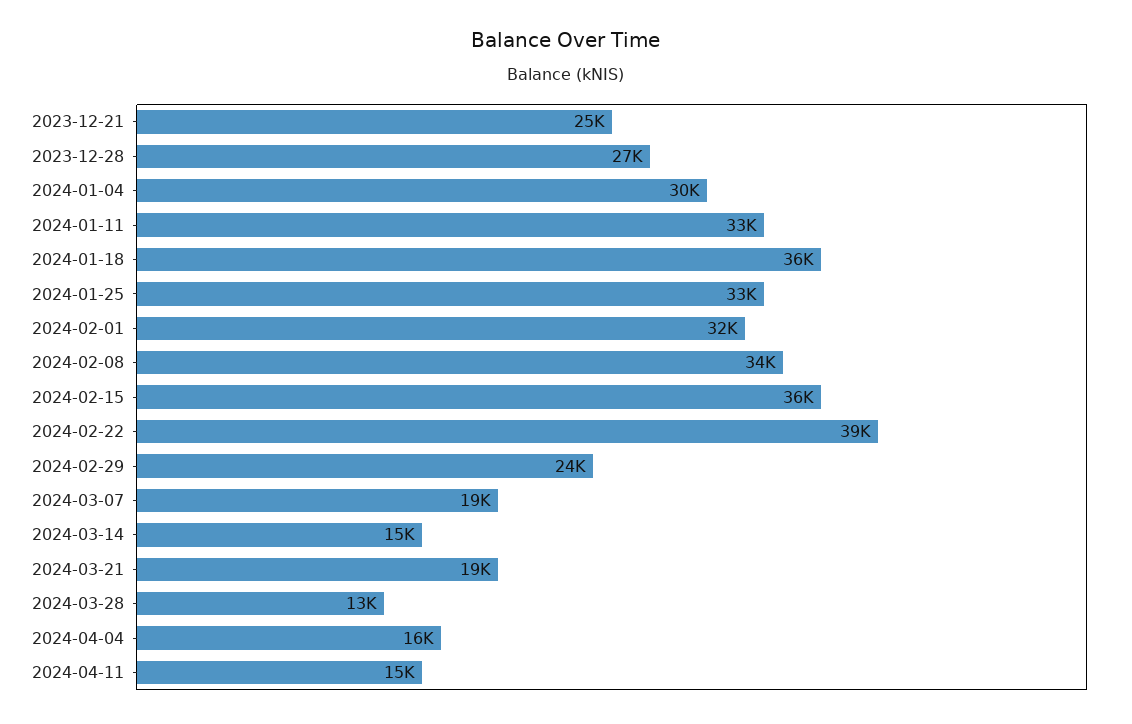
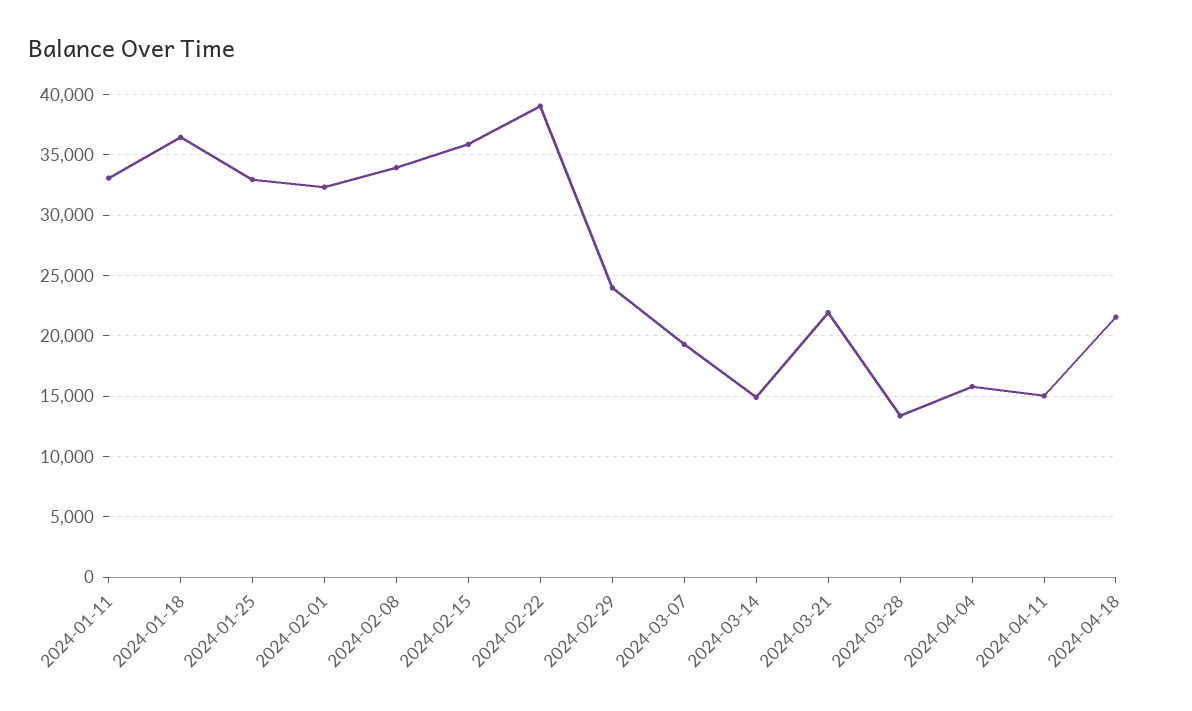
2023-12-21: 25000 -> none
2023-12-28: 27000 -> none
2024-01-04: 30000 -> none
2024-03-21: 19000 -> 22000
2024-04-18: none -> 21500

